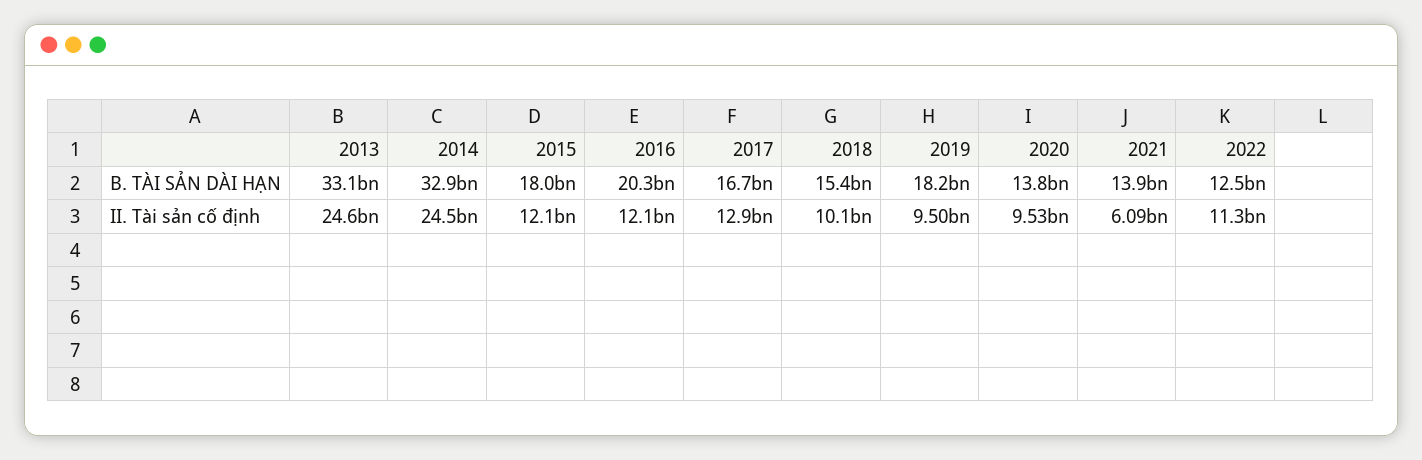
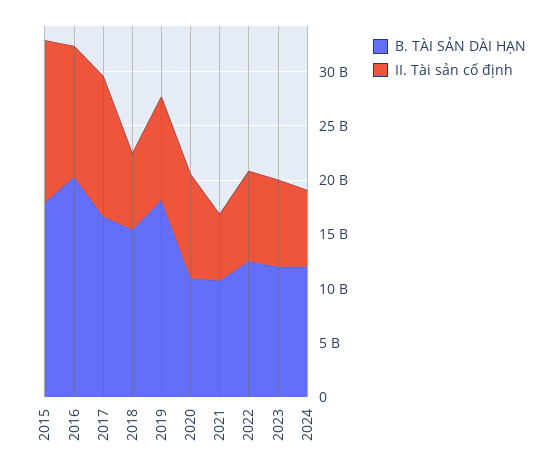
B. TÀI SẢN DÀI HẠN, 2013: 33100000000 -> none
B. TÀI SẢN DÀI HẠN, 2014: 32900000000 -> none
B. TÀI SẢN DÀI HẠN, 2020: 13800000000 -> 11000000000
B. TÀI SẢN DÀI HẠN, 2021: 13900000000 -> 11000000000
II. Tài sản cố định, 2013: 24600000000 -> none
II. Tài sản cố định, 2014: 24500000000 -> none
II. Tài sản cố định, 2015: 12100000000 -> 15000000000
II. Tài sản cố định, 2018: 10100000000 -> 7000000000
II. Tài sản cố định, 2022: 11300000000 -> 8000000000
B. TÀI SẢN DÀI HẠN, 2023: none -> 12000000000
II. Tài sản cố định, 2023: none -> 8000000000
B. TÀI SẢN DÀI HẠN, 2024: none -> 12000000000
II. Tài sản cố định, 2024: none -> 7000000000

